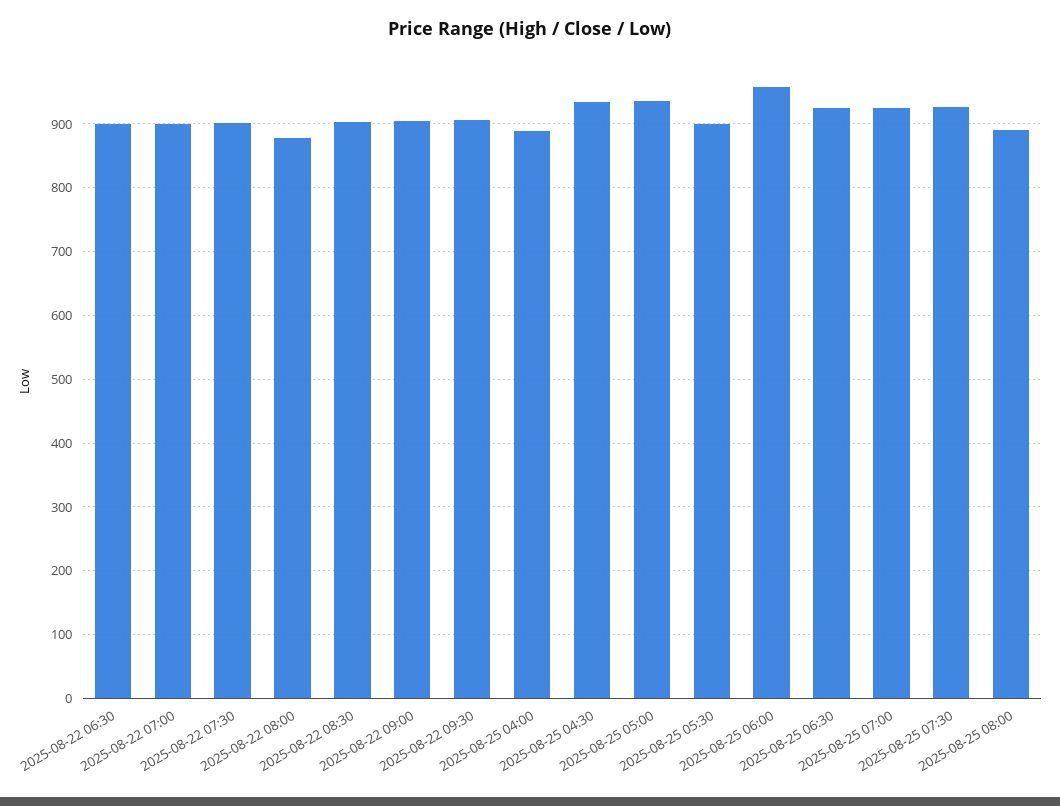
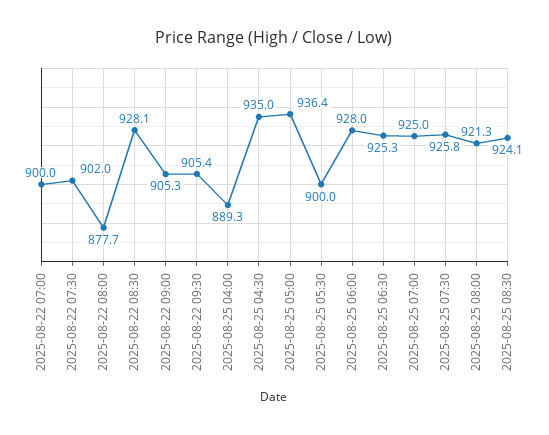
2025-08-22 06:30: 900 -> none
2025-08-22 08:30: 900 -> 928.1
2025-08-25 06:00: 960 -> 928
2025-08-25 08:00: 890 -> 921.3
2025-08-25 08:30: none -> 924.1

